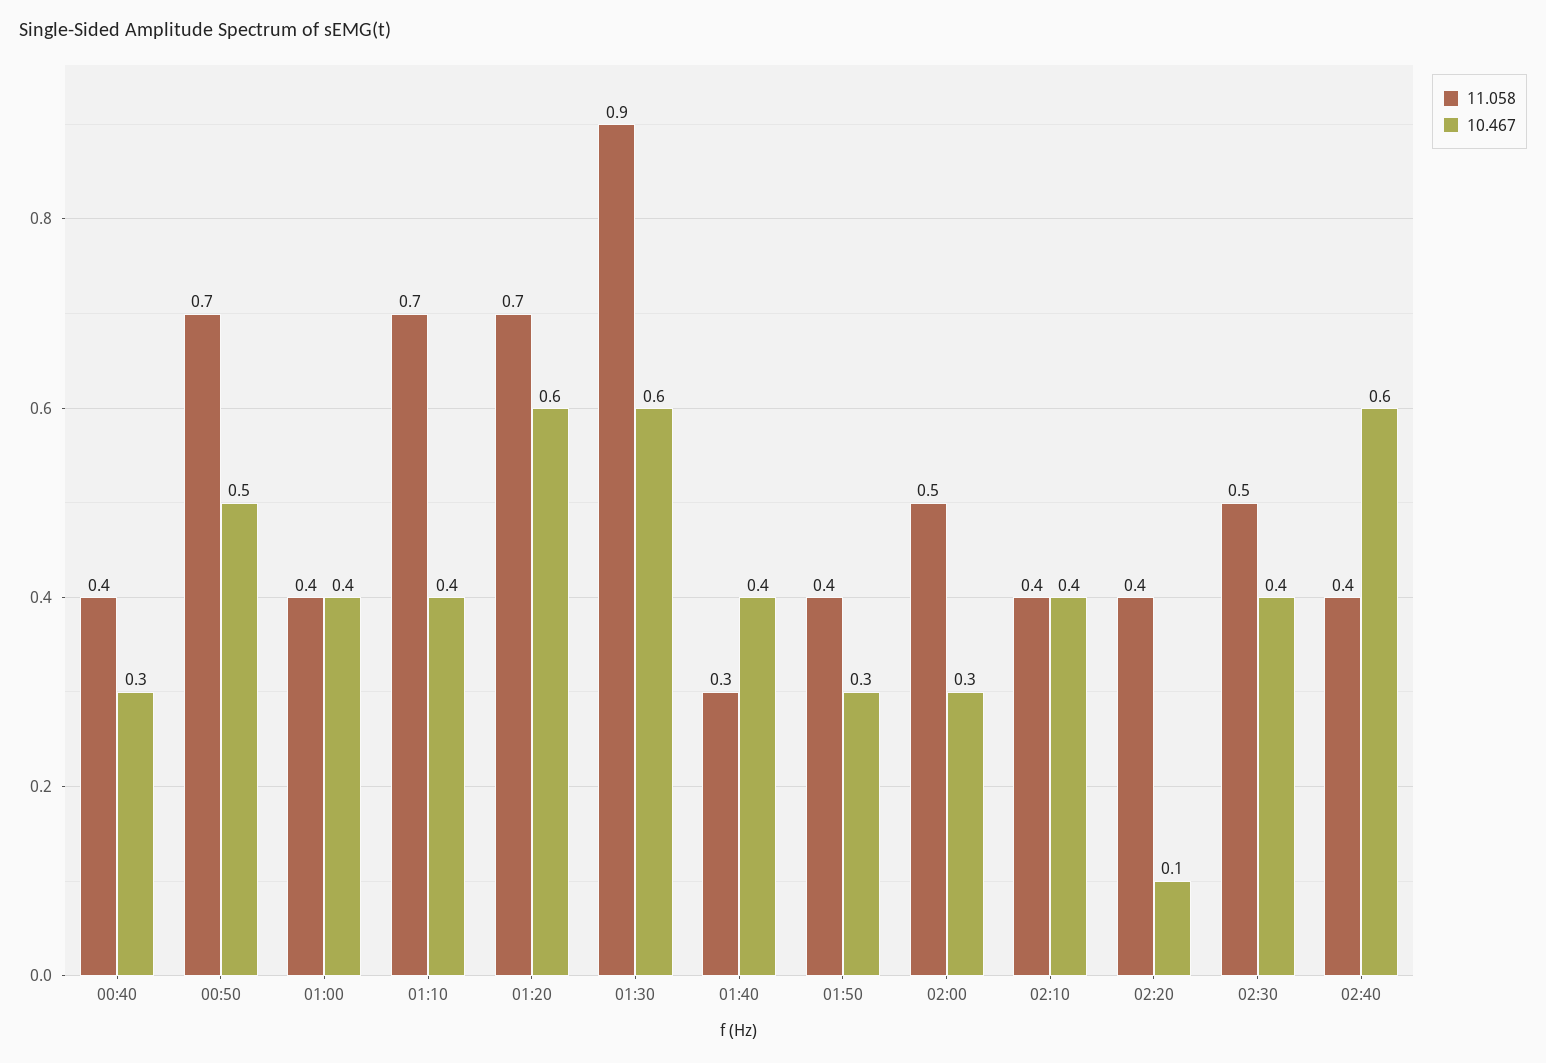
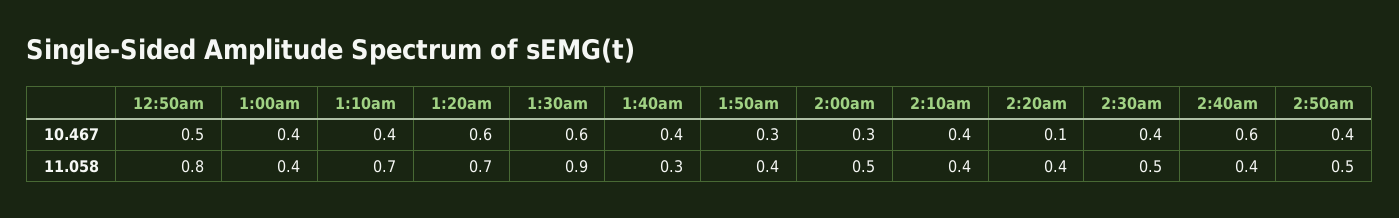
11.058, 00:40: 0.4 -> none
10.467, 00:40: 0.3 -> none
11.058, 00:50: 0.7 -> 0.8
10.467, 2:50am: none -> 0.4
11.058, 2:50am: none -> 0.5

